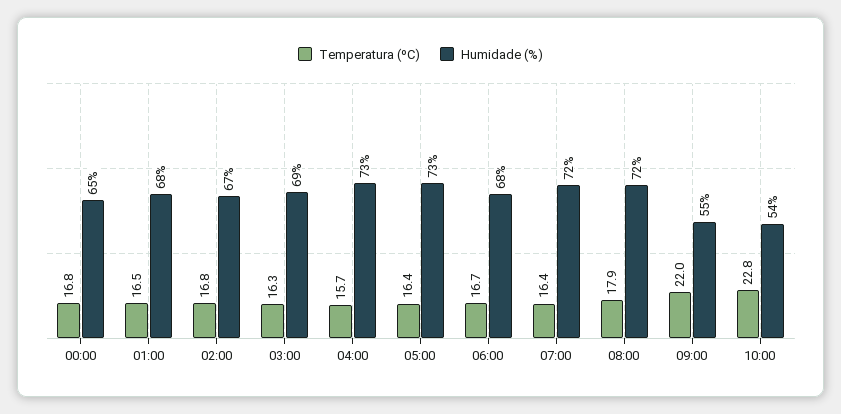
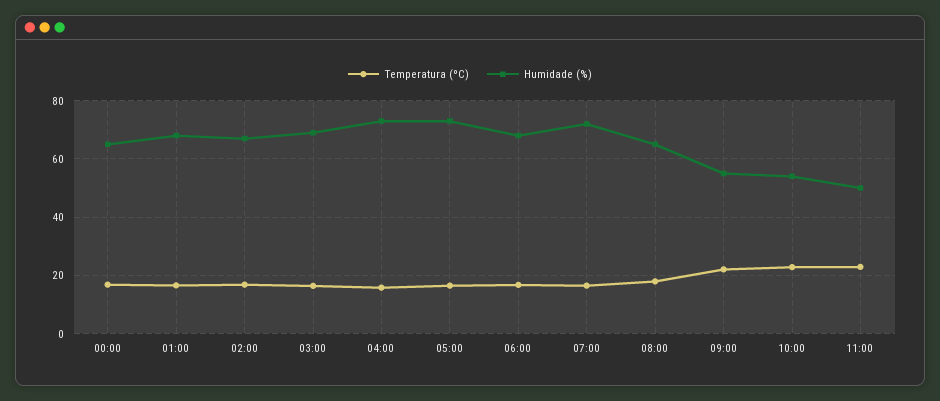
Humidade (%), 08:00: 72 -> 65
Temperatura (ºC), 11:00: none -> 22.5
Humidade (%), 11:00: none -> 50

